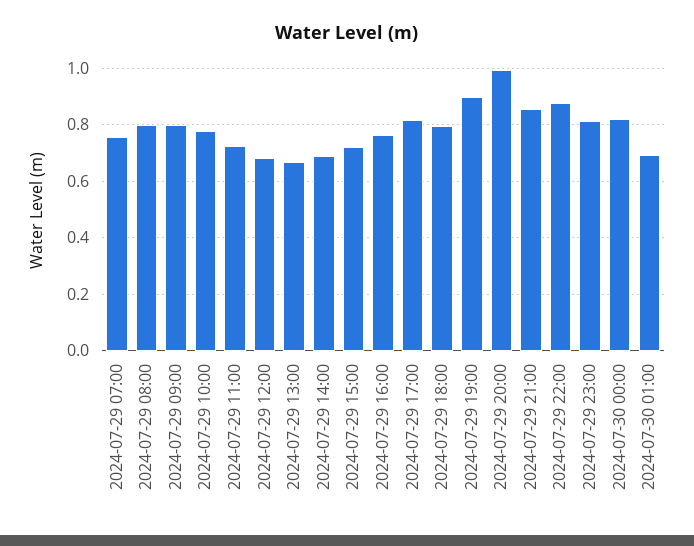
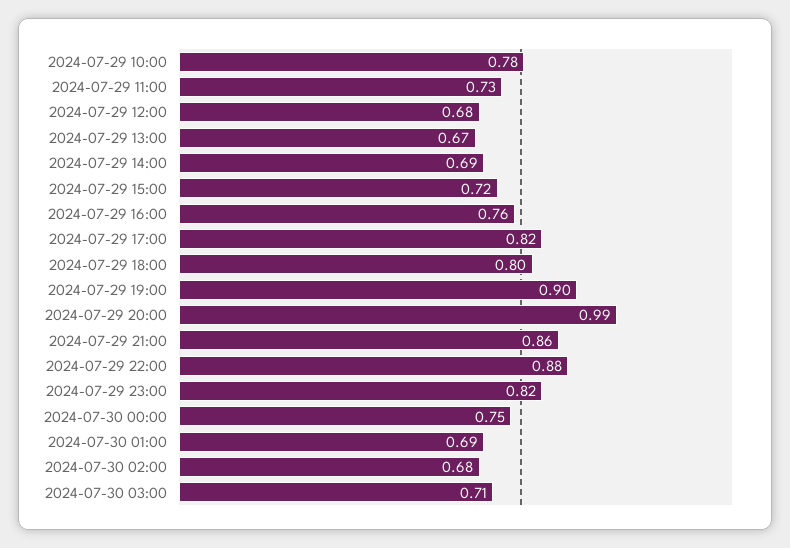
2024-07-29 07:00: 0.75 -> none
2024-07-29 08:00: 0.8 -> none
2024-07-29 09:00: 0.8 -> none
2024-07-30 00:00: 0.825 -> 0.75
2024-07-30 02:00: none -> 0.68
2024-07-30 03:00: none -> 0.71

